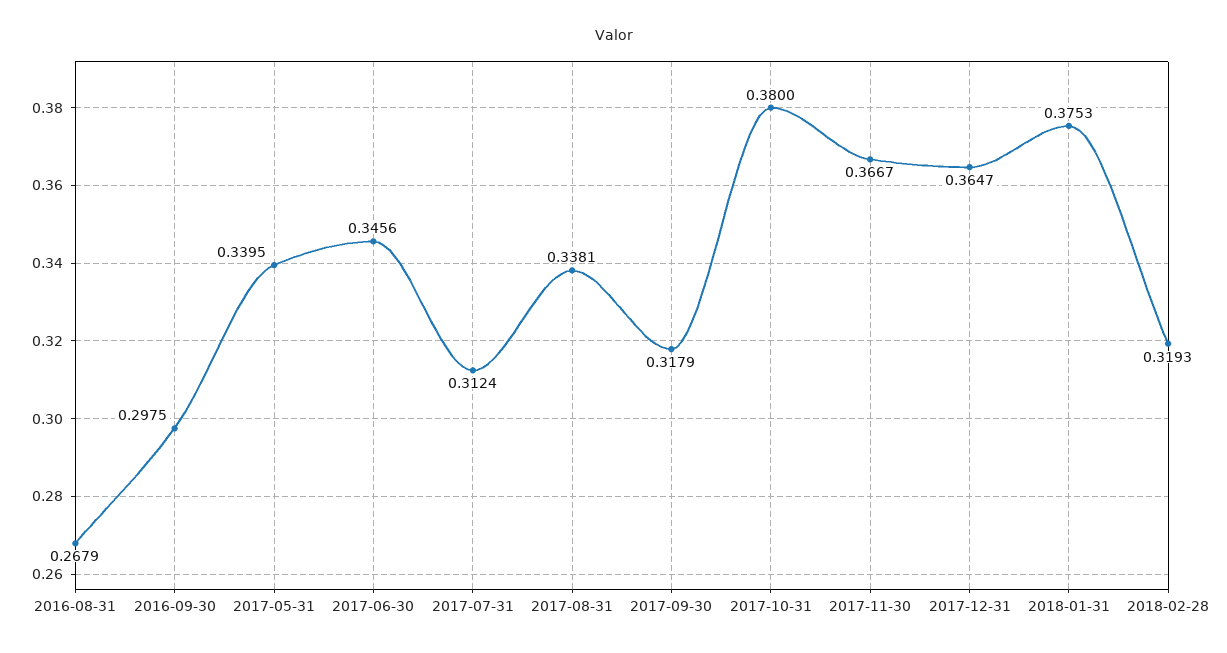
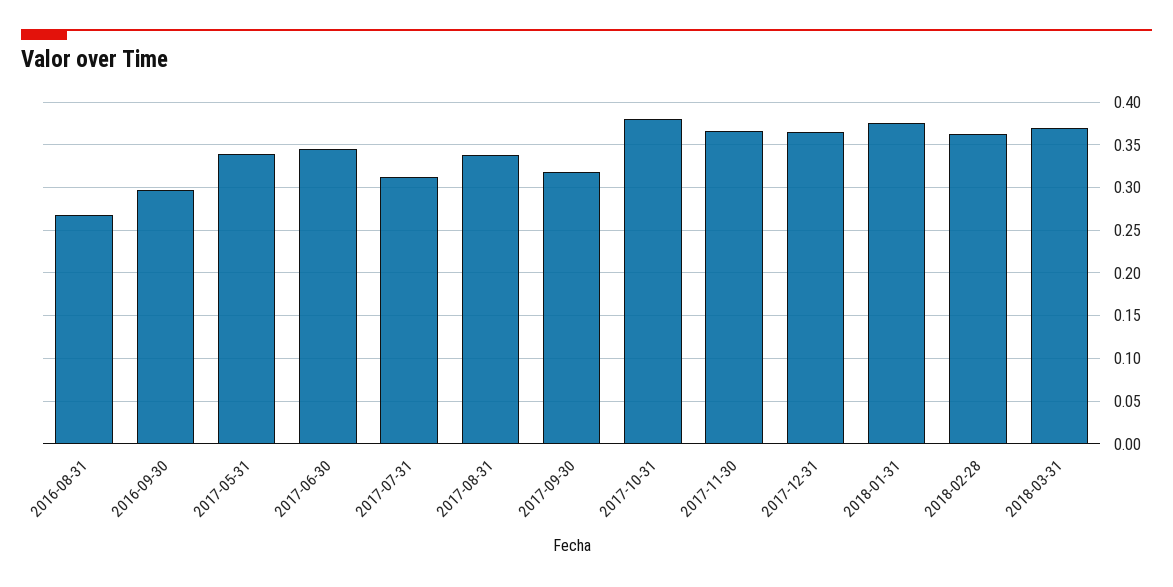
2018-02-28: 0.3193 -> 0.36
2018-03-31: none -> 0.37

